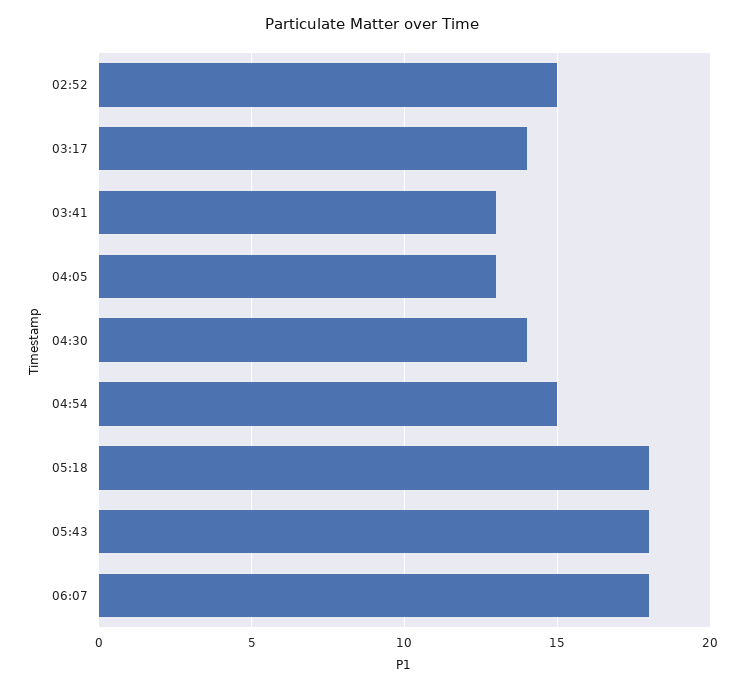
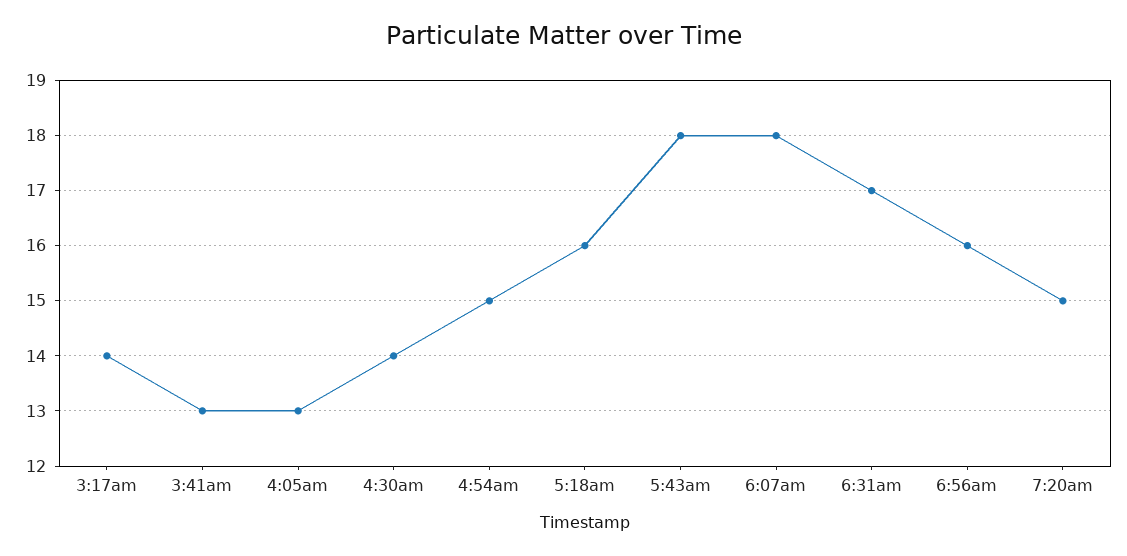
02:52: 15 -> none
05:18: 18 -> 16
6:31am: none -> 17
6:56am: none -> 16
7:20am: none -> 15

